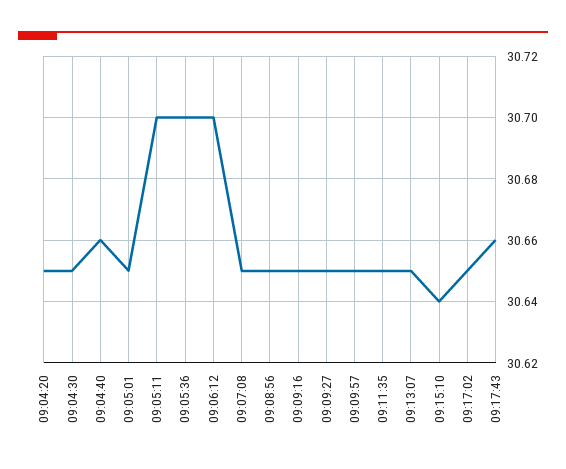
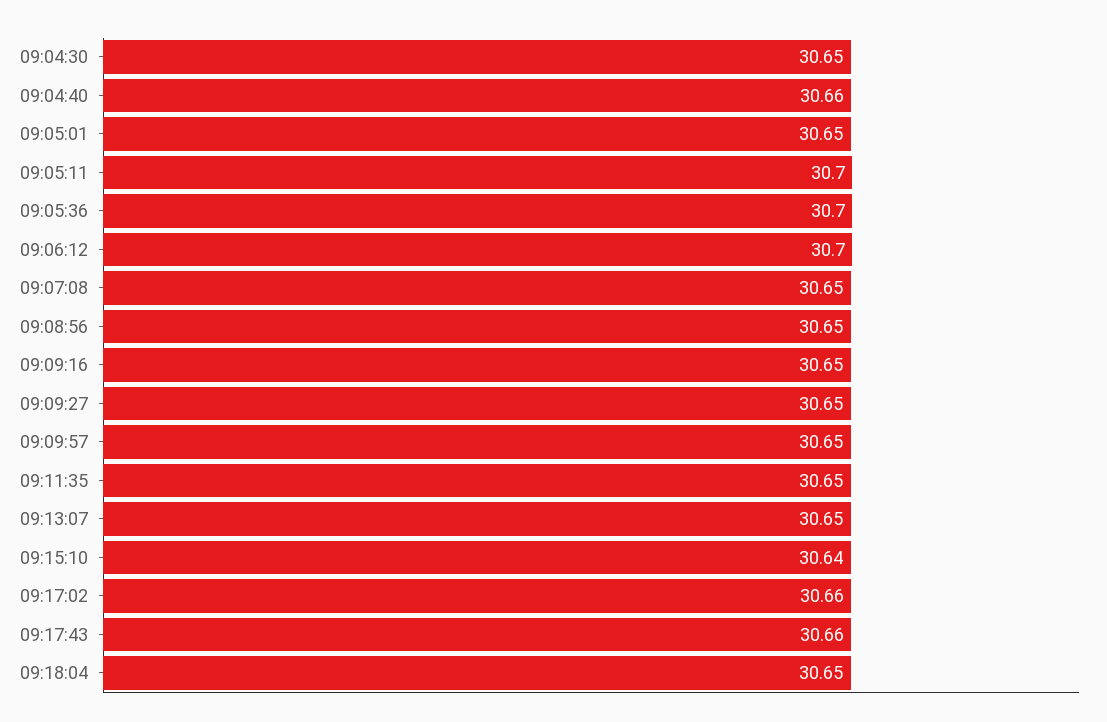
09:04:20: 30.65 -> none
09:17:02: 30.65 -> 30.66
09:18:04: none -> 30.65

